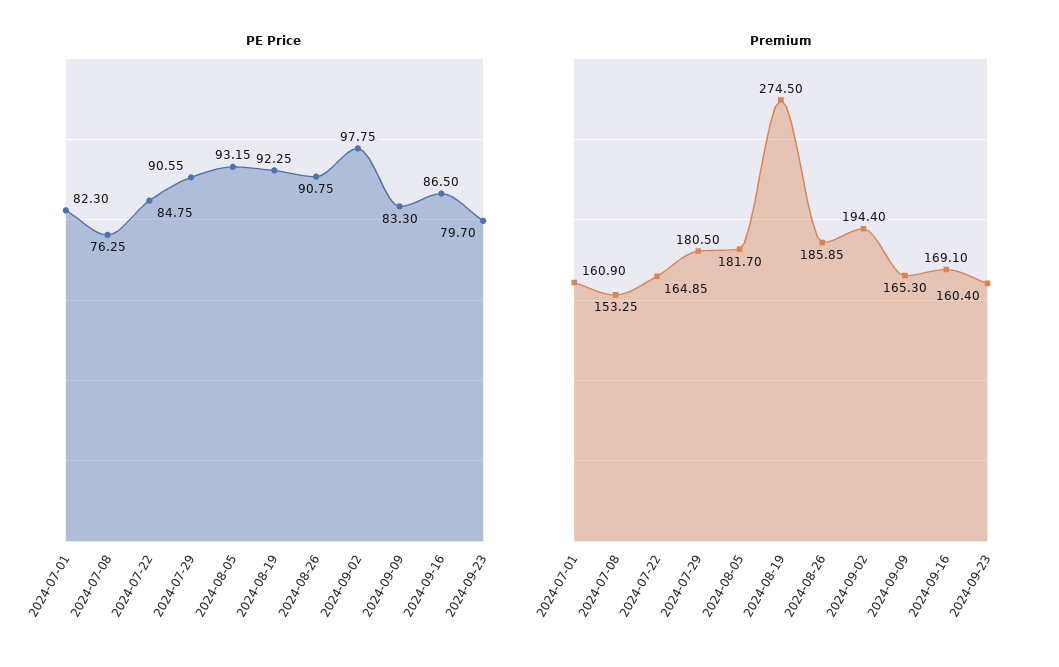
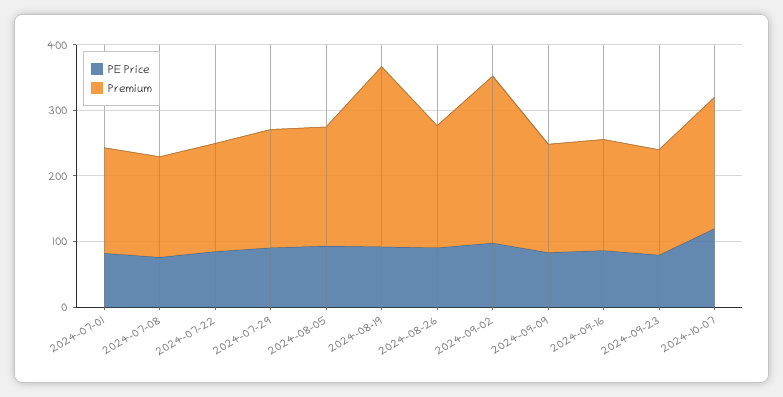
Premium, 2024-09-02: 194.4 -> 260
PE Price, 2024-10-07: none -> 120
Premium, 2024-10-07: none -> 200

